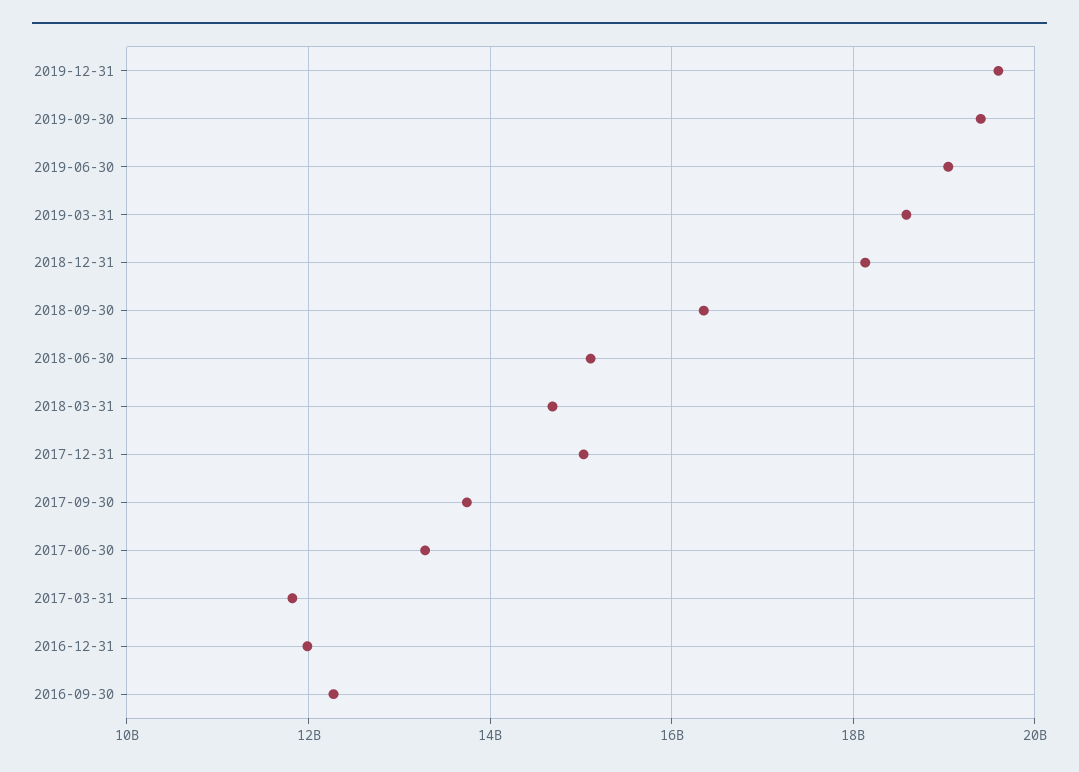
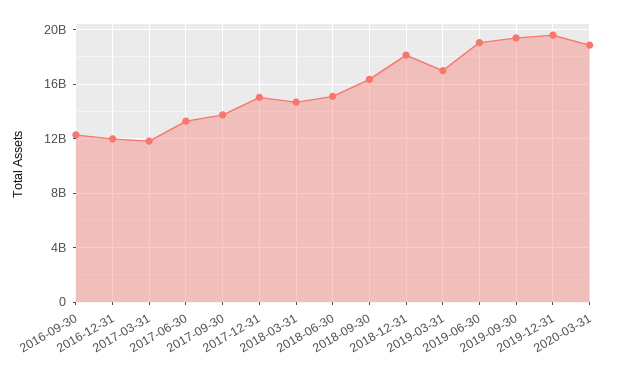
2019-03-31: 18600000000 -> 17000000000
2020-03-31: none -> 19000000000

